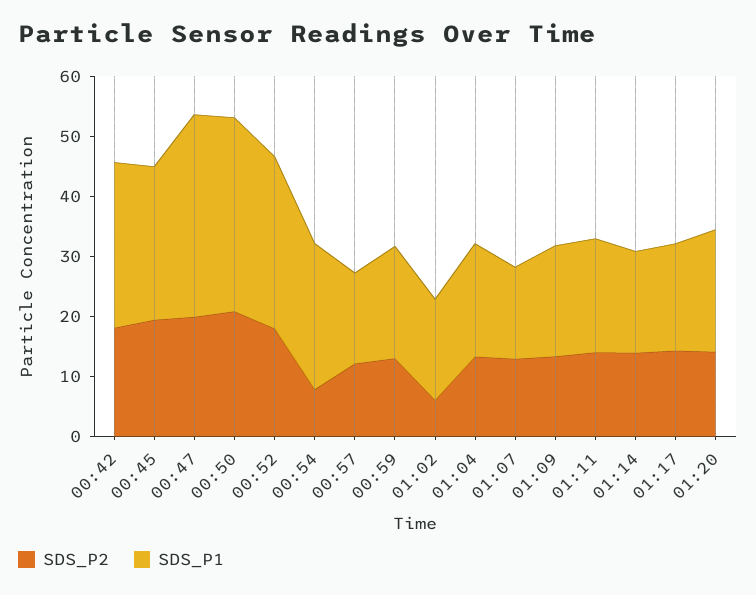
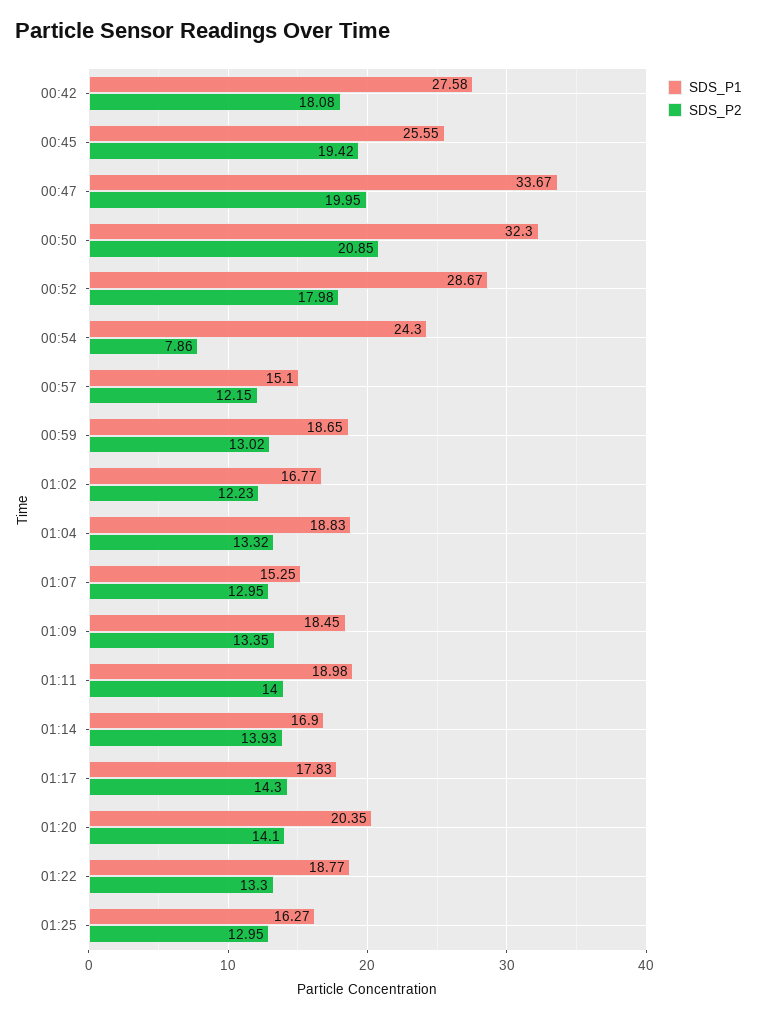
SDS_P2, 01:02: 6 -> 12.23
SDS_P1, 01:22: none -> 18.77
SDS_P2, 01:22: none -> 13.3
SDS_P1, 01:25: none -> 16.27
SDS_P2, 01:25: none -> 12.95

